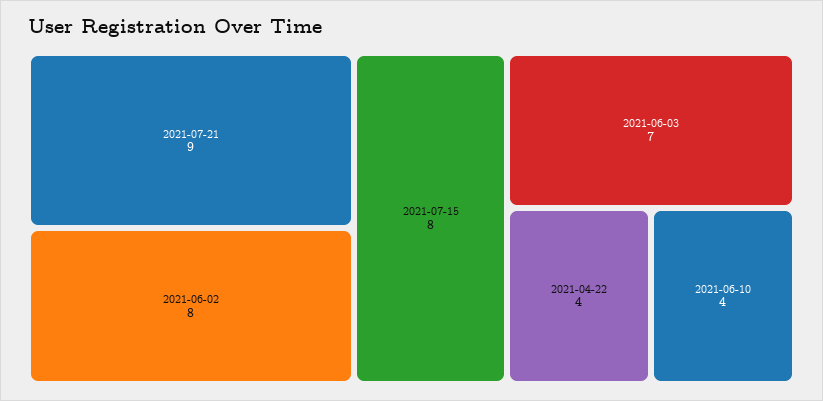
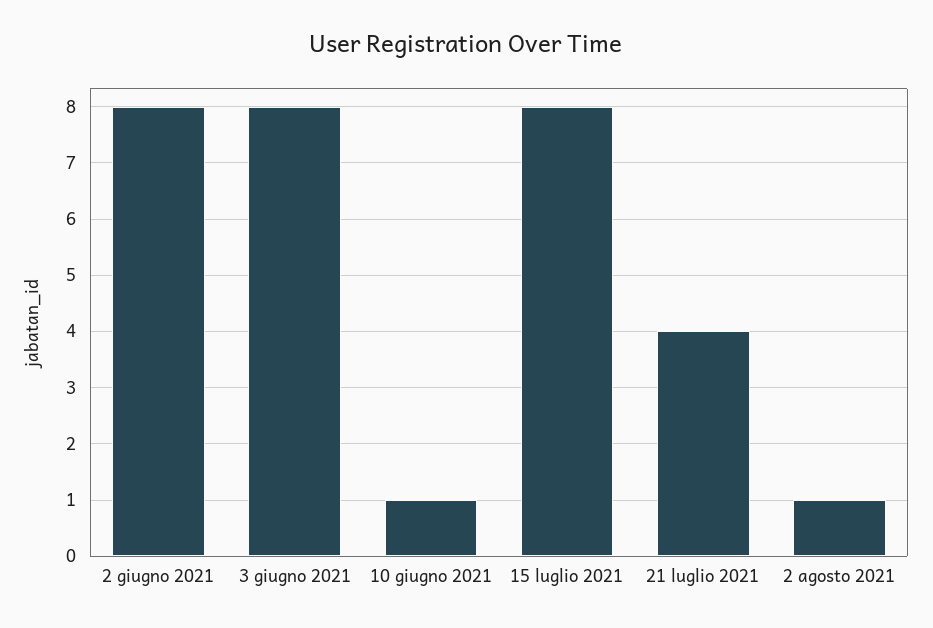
2021-07-21: 9 -> 4
2021-06-03: 7 -> 8
2021-04-22: 4 -> none
2021-06-10: 4 -> 1
2 agosto 2021: none -> 1

